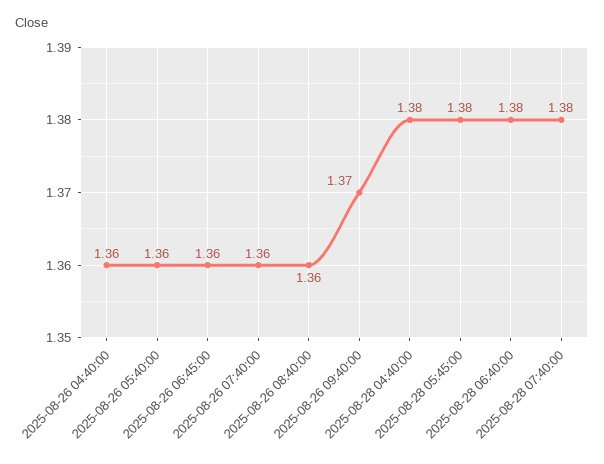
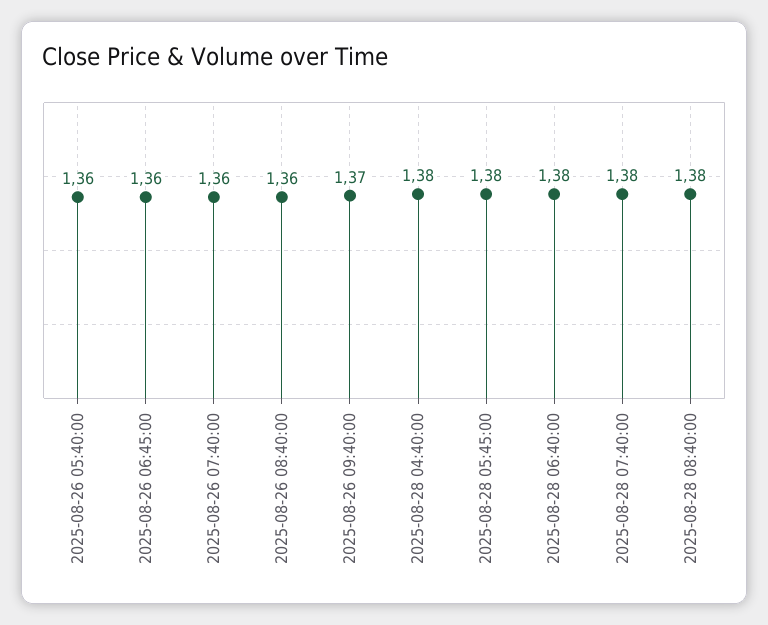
2025-08-26 04:40:00: 1.36 -> none
2025-08-28 08:40:00: none -> 1.38

